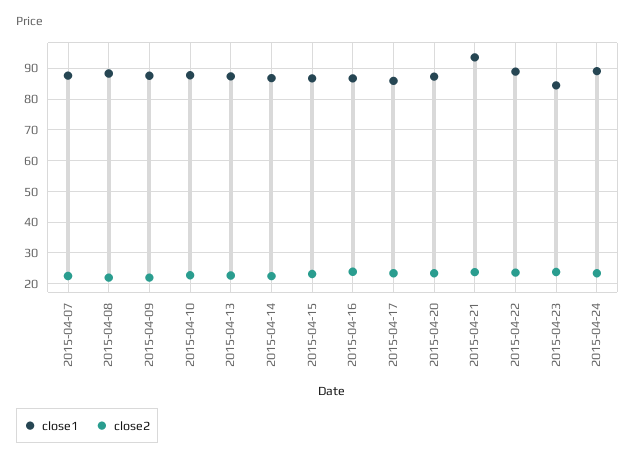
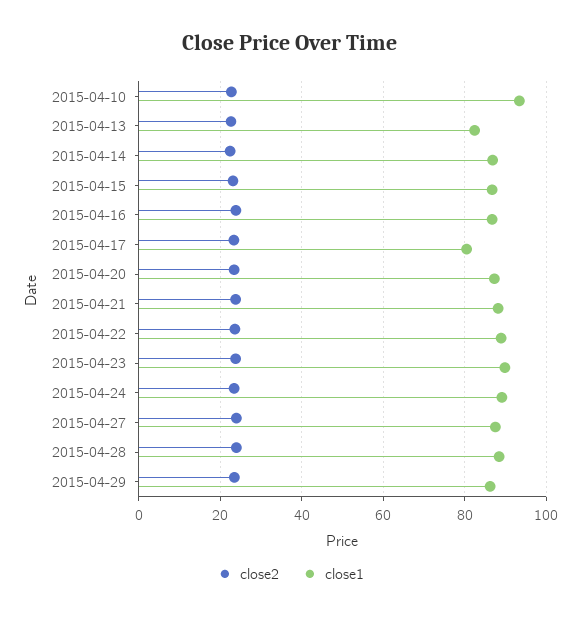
close1, 2015-04-07: 88 -> none
close2, 2015-04-07: 22 -> none
close1, 2015-04-08: 88 -> none
close2, 2015-04-08: 22 -> none
close1, 2015-04-09: 88 -> none
close2, 2015-04-09: 22 -> none
close1, 2015-04-10: 88 -> 94
close1, 2015-04-13: 88 -> 82
close1, 2015-04-17: 86 -> 80
close1, 2015-04-21: 94 -> 88
close1, 2015-04-23: 84 -> 90
close2, 2015-04-27: none -> 24
close1, 2015-04-27: none -> 88
close2, 2015-04-28: none -> 24
close1, 2015-04-28: none -> 88
close2, 2015-04-29: none -> 24
close1, 2015-04-29: none -> 86

